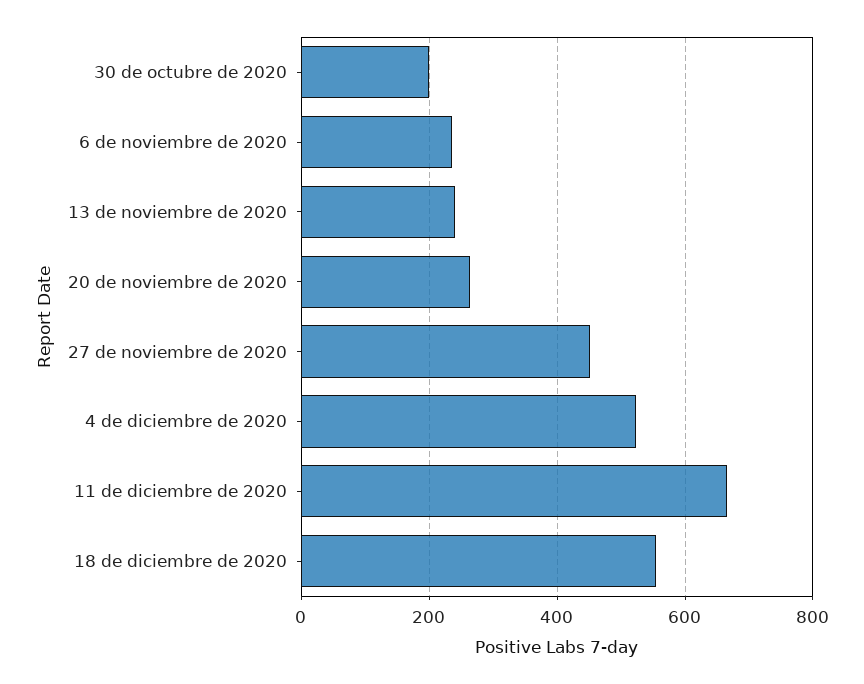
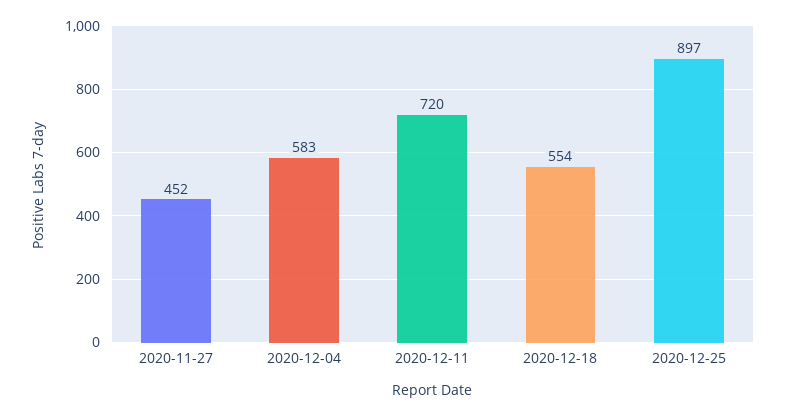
30 de octubre de 2020: 200 -> none
6 de noviembre de 2020: 240 -> none
13 de noviembre de 2020: 240 -> none
20 de noviembre de 2020: 260 -> none
4 de diciembre de 2020: 520 -> 583
11 de diciembre de 2020: 660 -> 720
2020-12-25: none -> 897

